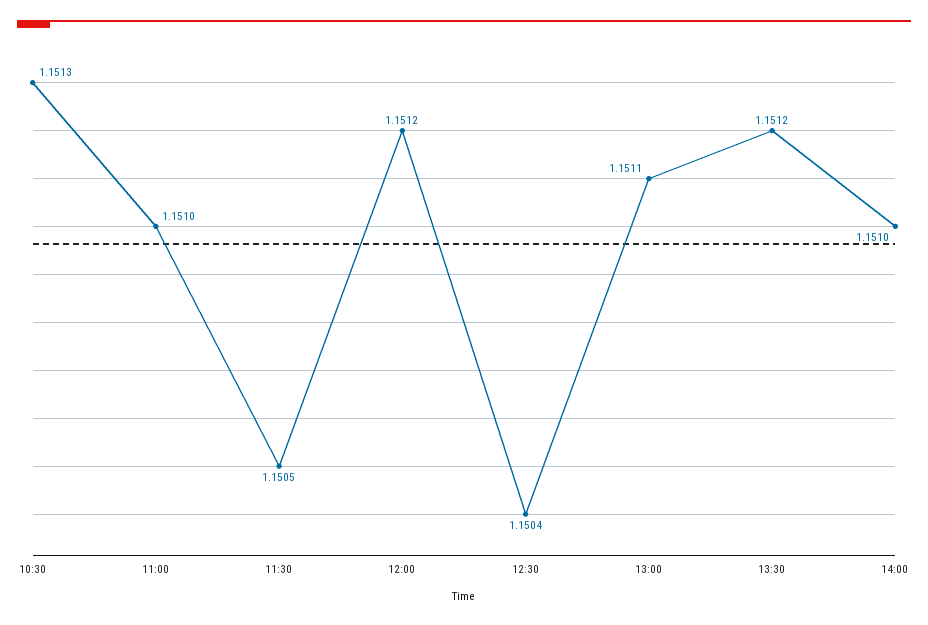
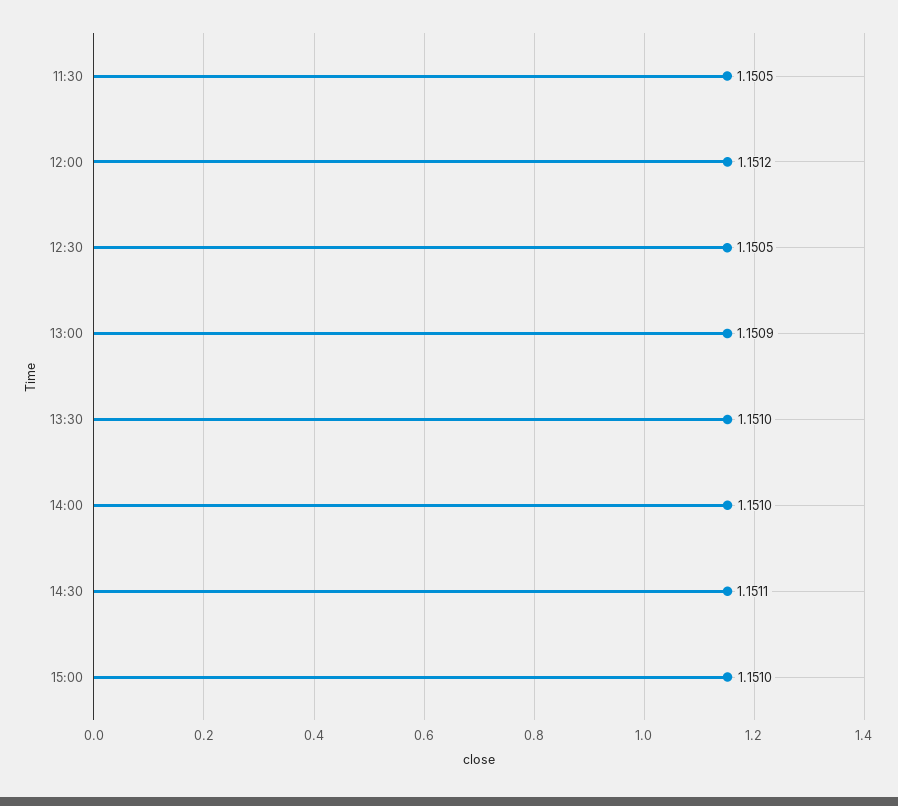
10:30: 1.1513 -> none
11:00: 1.151 -> none
12:30: 1.1504 -> 1.1505
13:00: 1.1511 -> 1.1509
13:30: 1.1512 -> 1.151
14:30: none -> 1.1511
15:00: none -> 1.151

